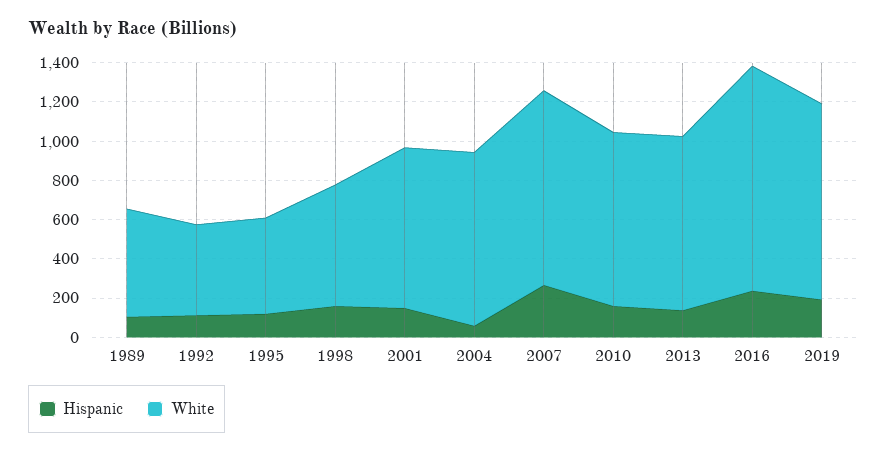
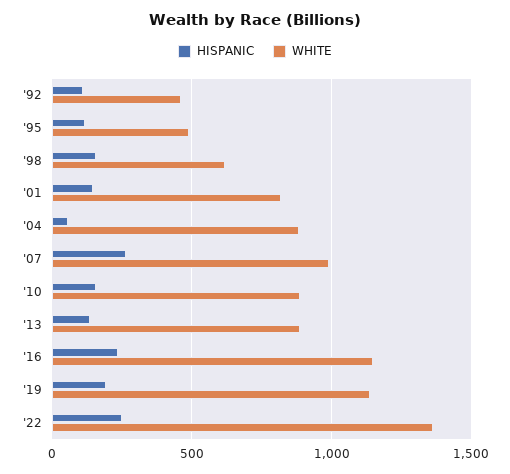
Hispanic, 1989: 100 -> none
White, 1989: 550 -> none
White, 2019: 1000 -> 1150
Hispanic, '22: none -> 250
White, '22: none -> 1350

